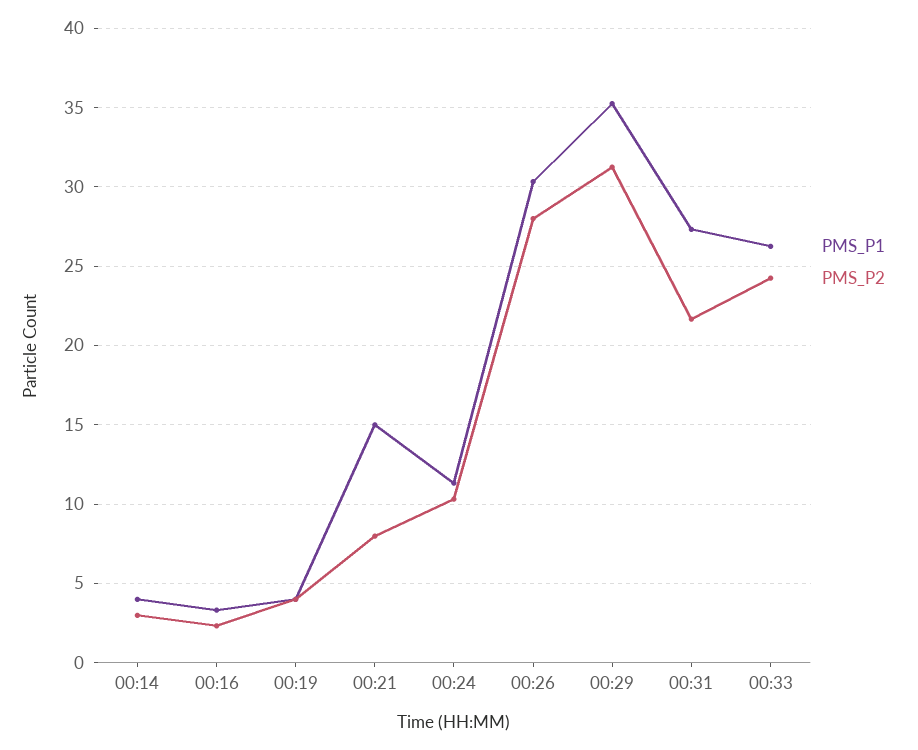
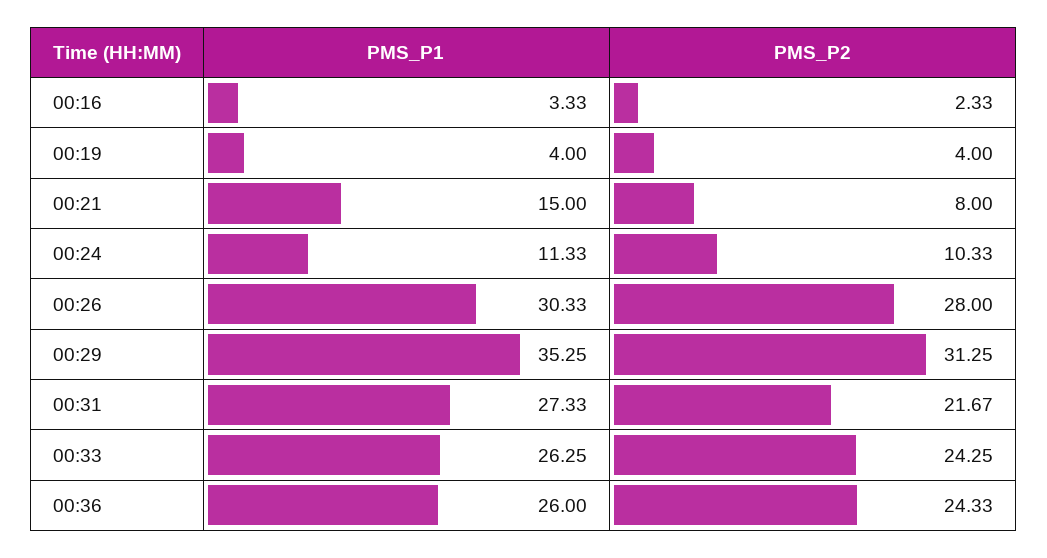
PMS_P1, 00:14: 4 -> none
PMS_P2, 00:14: 3 -> none
PMS_P1, 00:36: none -> 26
PMS_P2, 00:36: none -> 24.33

